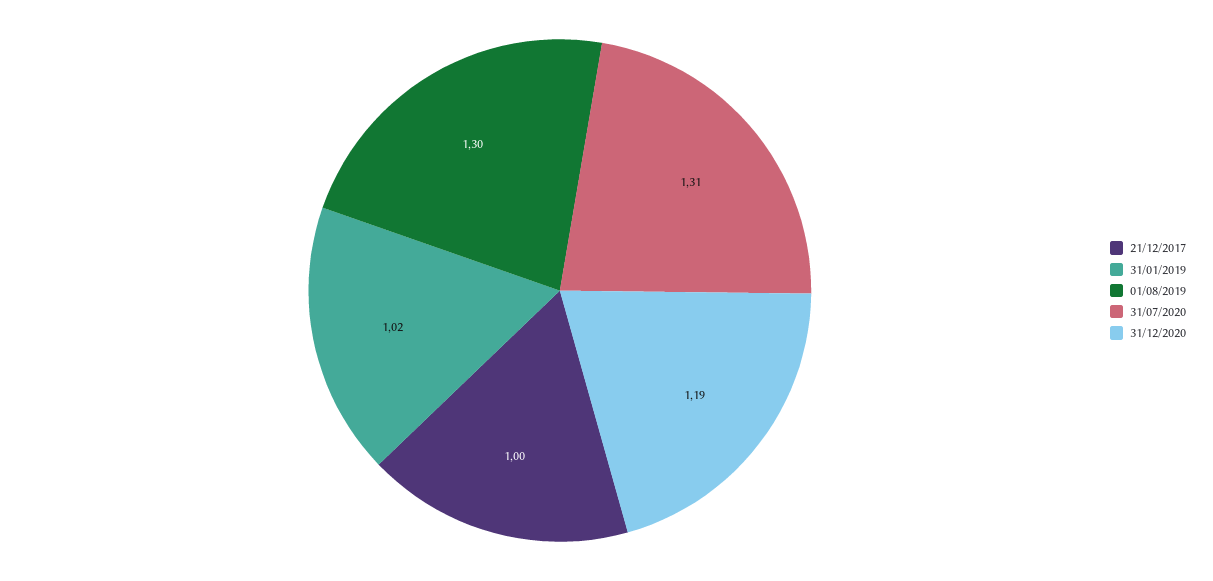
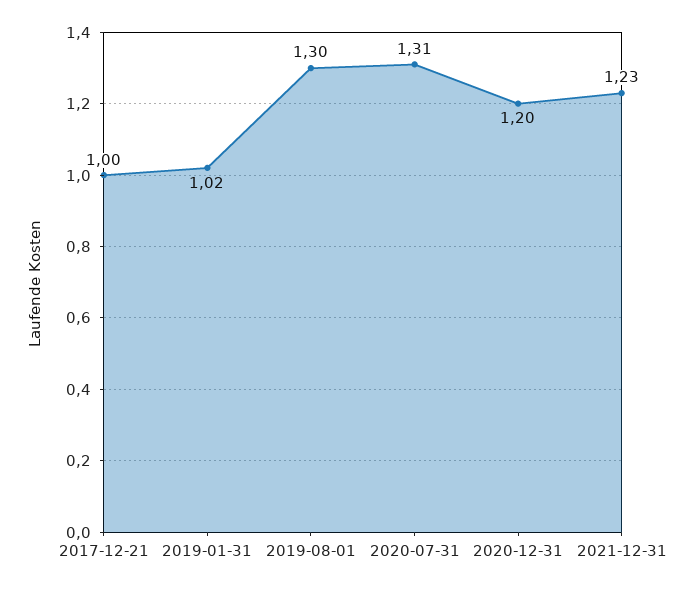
31/12/2020: 1.19 -> 1.2
2021-12-31: none -> 1.23

